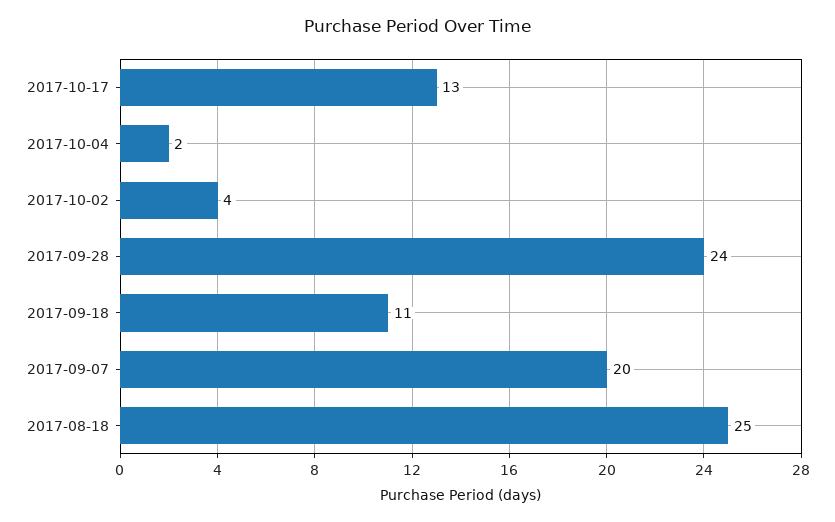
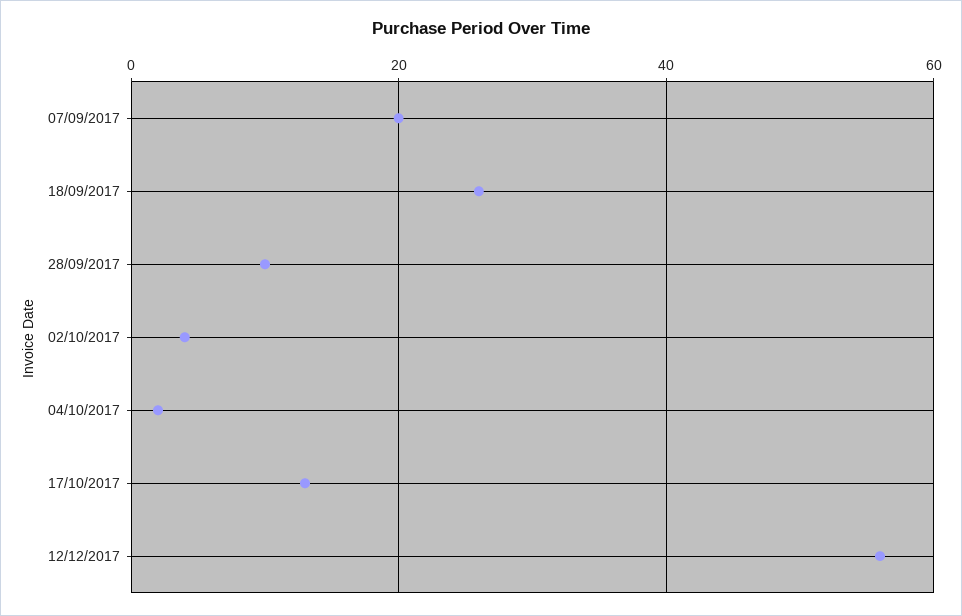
2017-09-28: 24 -> 10
2017-09-18: 11 -> 25
2017-08-18: 25 -> none
12/12/2017: none -> 55

